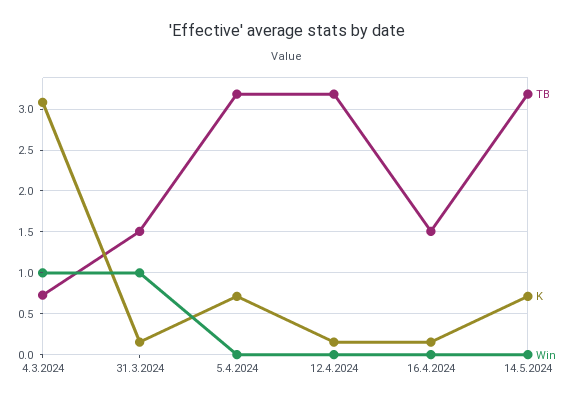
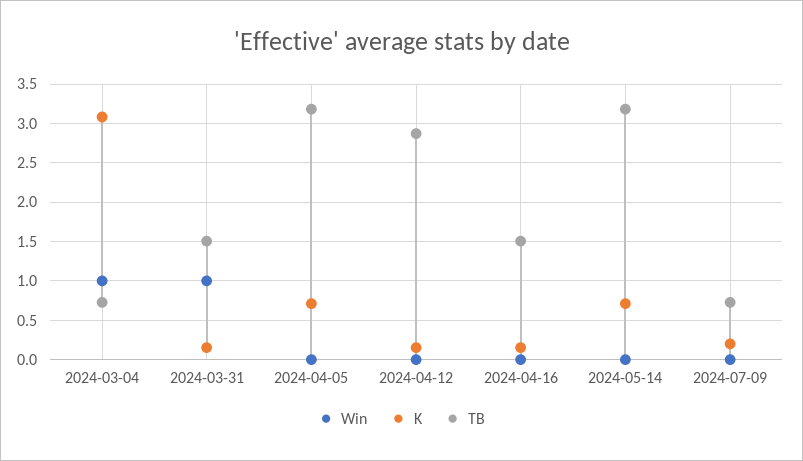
TB, 12.4.2024: 3.2 -> 2.9
Win, 2024-07-09: none -> 0
K, 2024-07-09: none -> 0.2
TB, 2024-07-09: none -> 0.7

